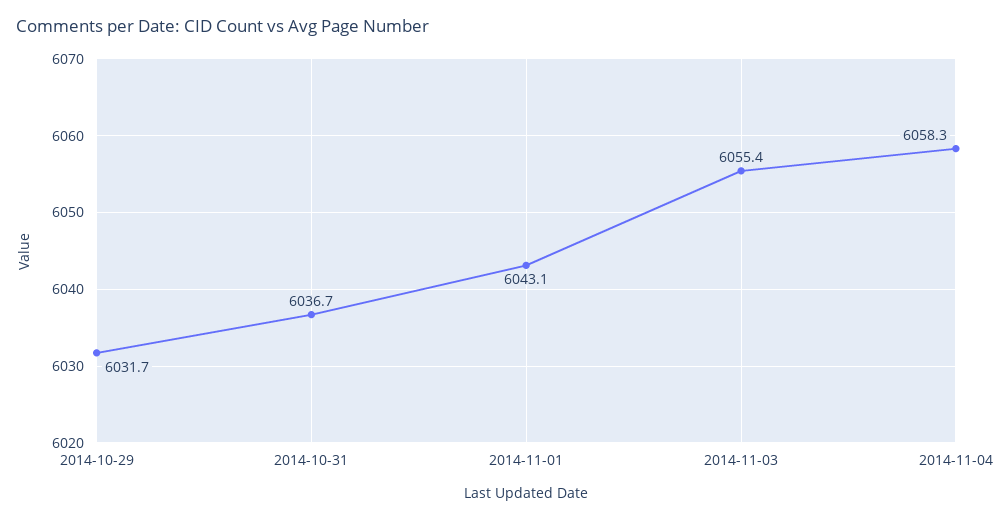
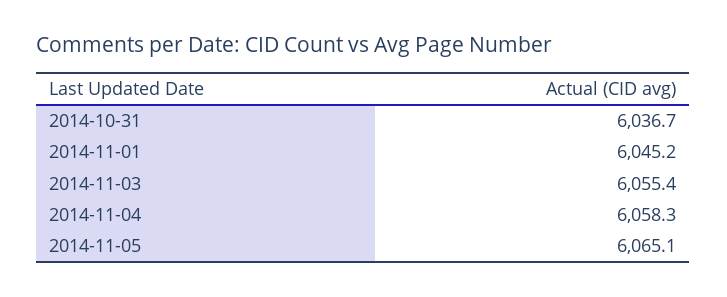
2014-10-29: 6031.7 -> none
2014-11-01: 6043.1 -> 6045.2
2014-11-05: none -> 6065.1

